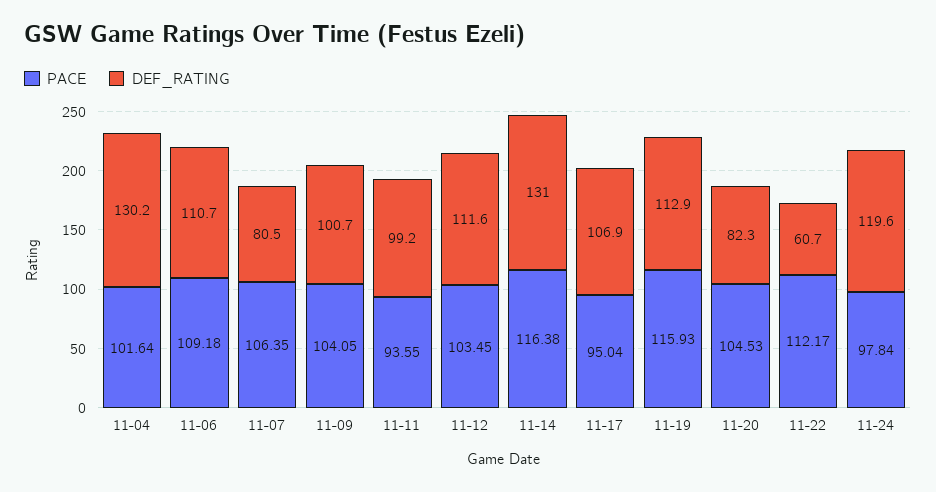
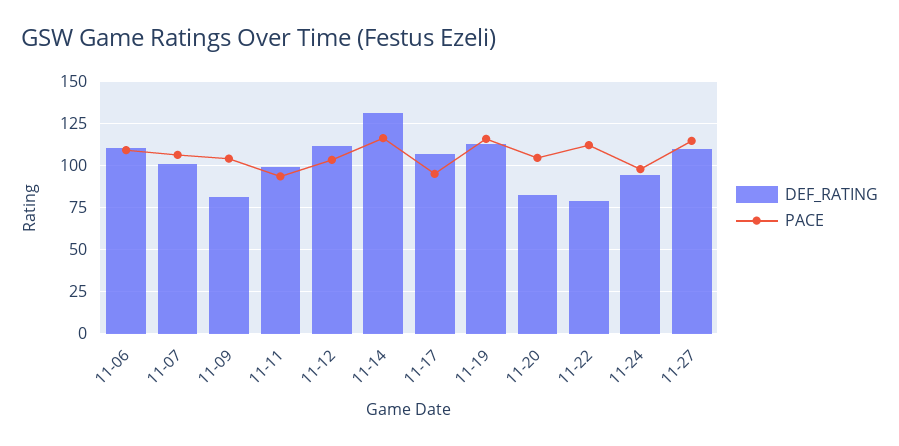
PACE, 11-04: 101.64 -> none
DEF_RATING, 11-04: 130.2 -> none
DEF_RATING, 11-07: 80.5 -> 100
DEF_RATING, 11-09: 100.7 -> 80
DEF_RATING, 11-22: 60.7 -> 80
DEF_RATING, 11-24: 119.6 -> 95
DEF_RATING, 11-27: none -> 110
PACE, 11-27: none -> 115

